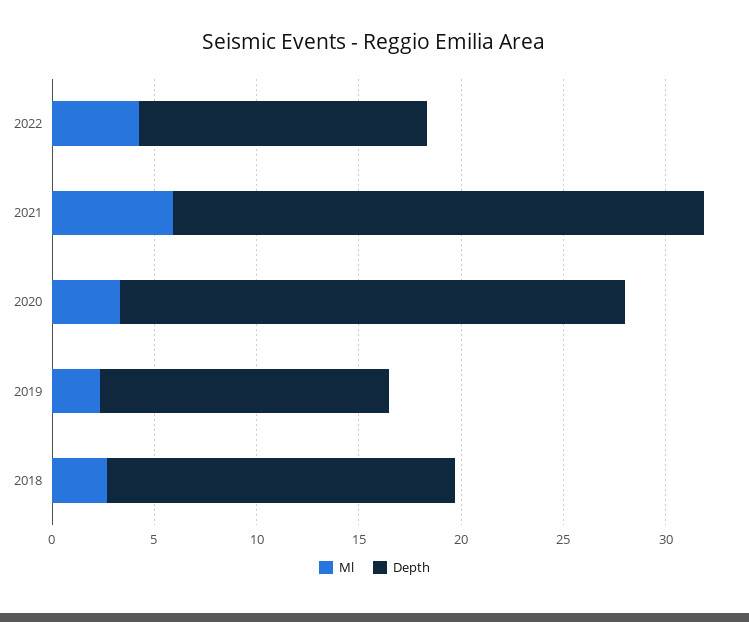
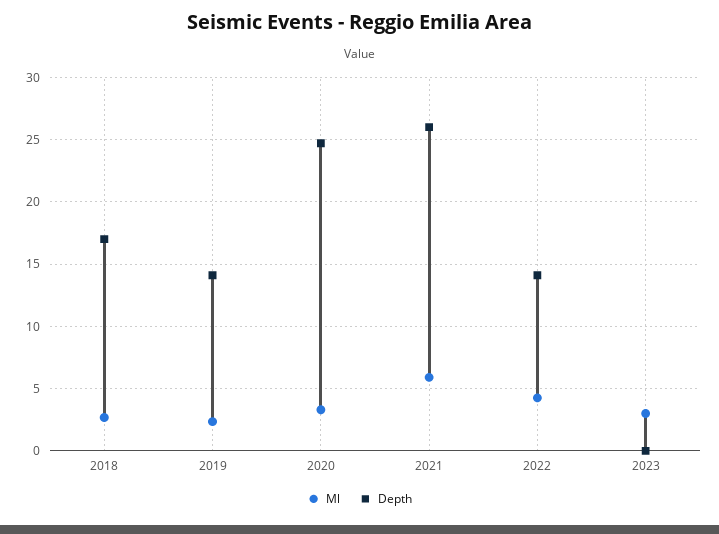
Ml, 2023: none -> 3
Depth, 2023: none -> 0

